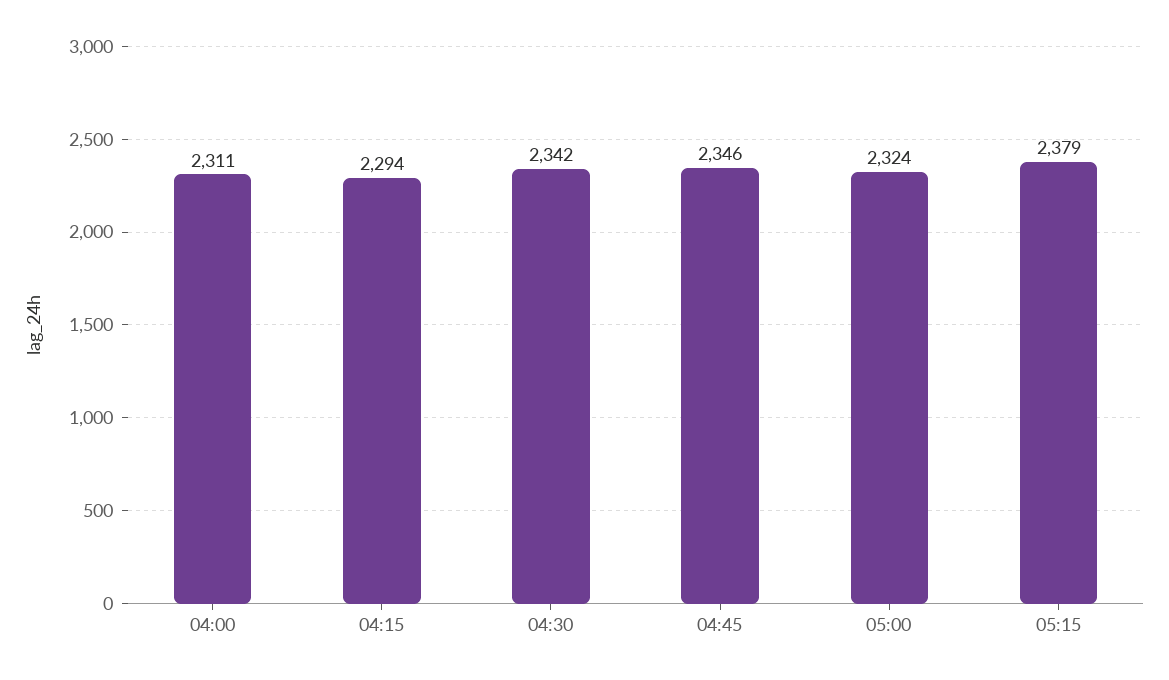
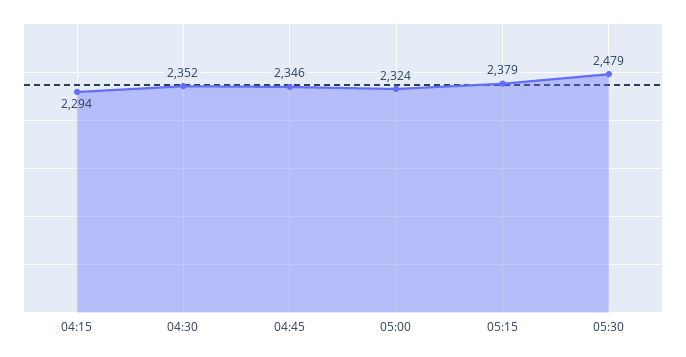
04:00: 2311 -> none
04:30: 2342 -> 2352
05:30: none -> 2479

